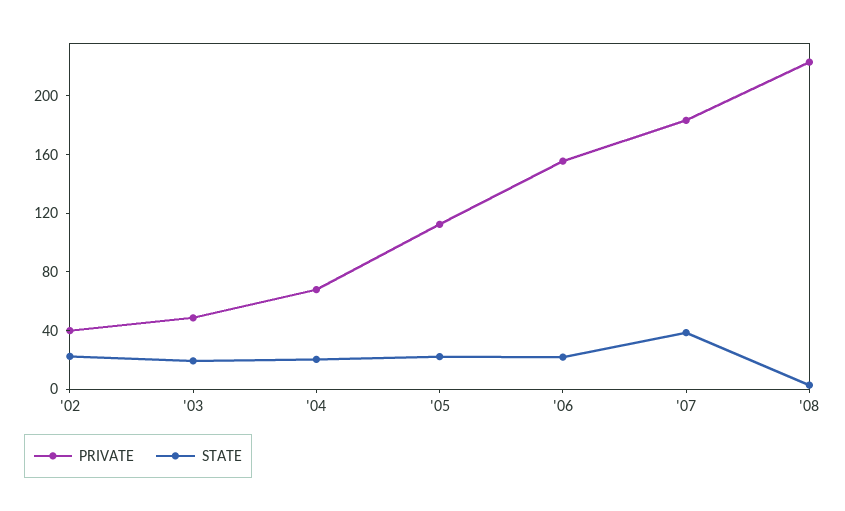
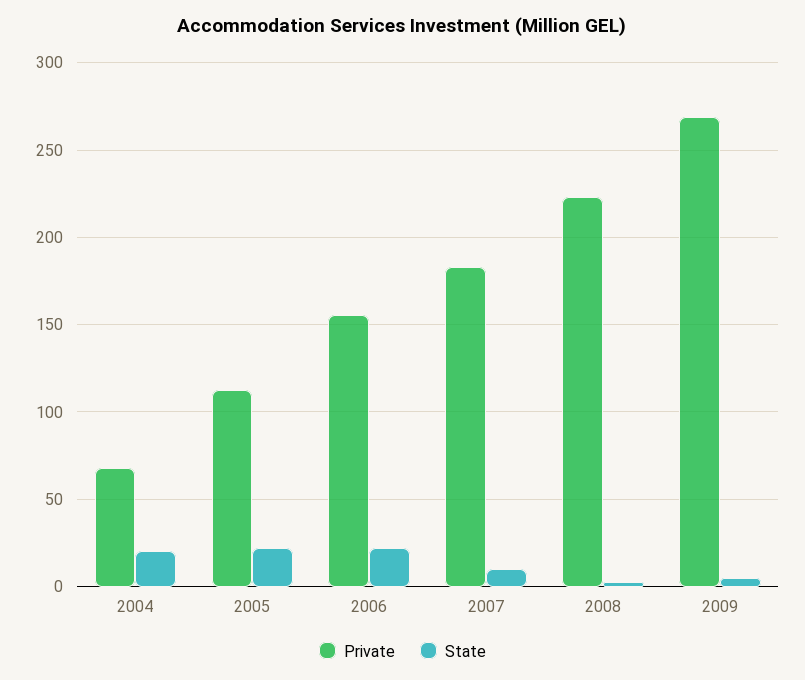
PRIVATE, '02: 40 -> none
STATE, '02: 20 -> none
PRIVATE, '03: 50 -> none
STATE, '03: 20 -> none
STATE, '07: 40 -> 10
PRIVATE, 2009: none -> 270
STATE, 2009: none -> 5

